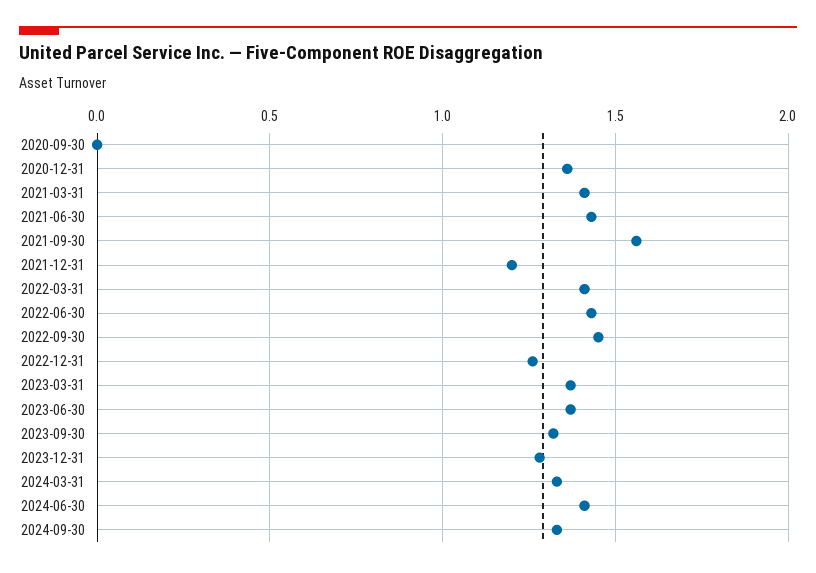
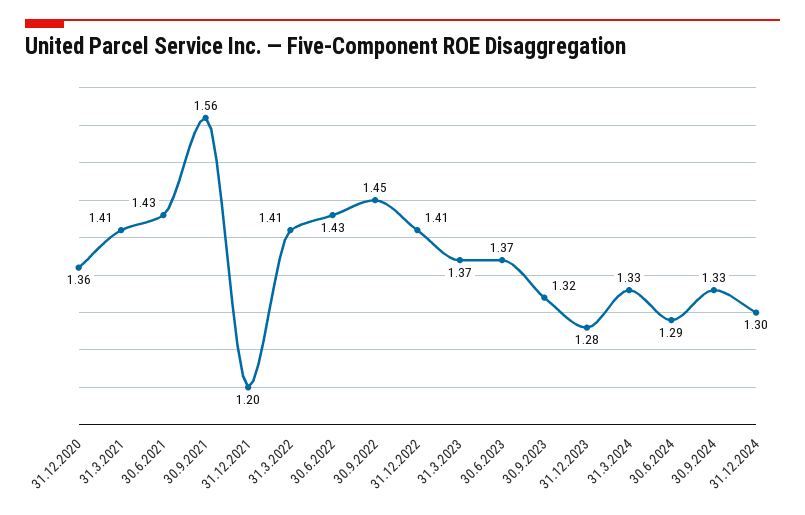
2020-09-30: 0 -> none
2022-12-31: 1.25 -> 1.41
2024-06-30: 1.4 -> 1.29
31.12.2024: none -> 1.3

